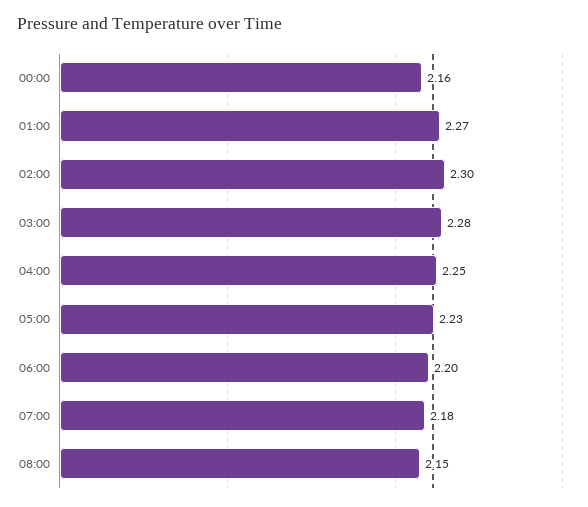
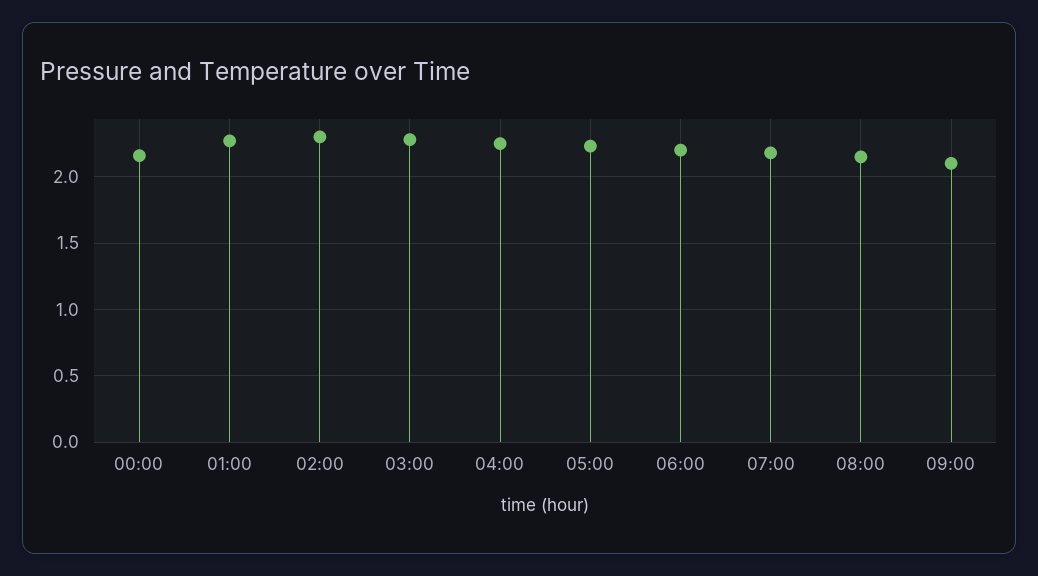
09:00: none -> 2.1

